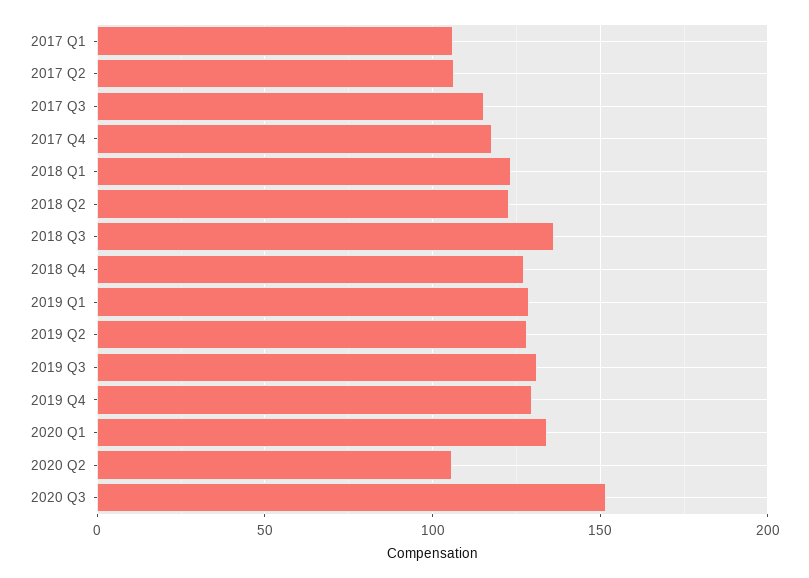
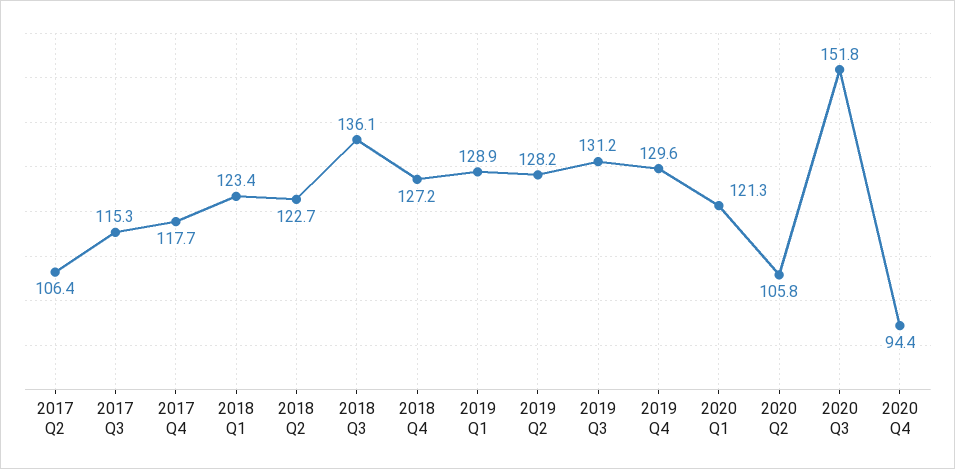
2017 Q1: 105 -> none
2020 Q1: 135 -> 121.3
2020 Q4: none -> 94.4

